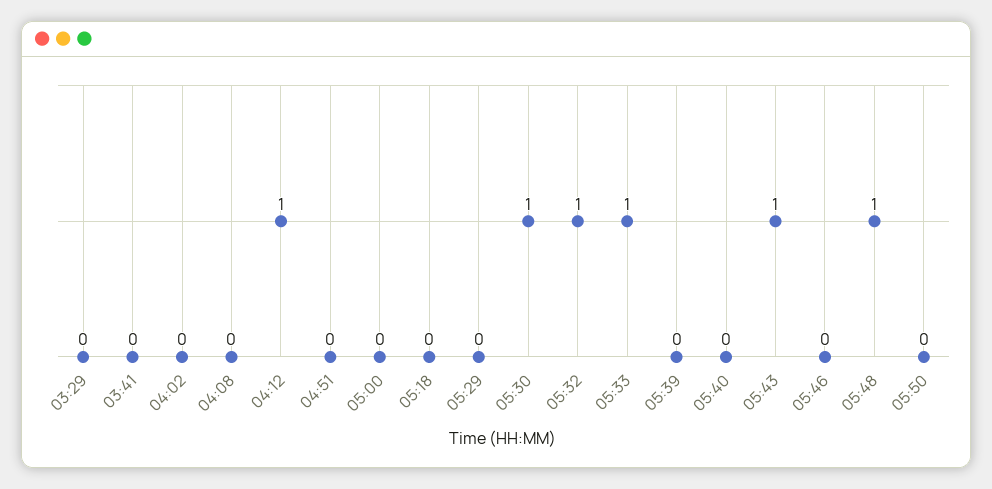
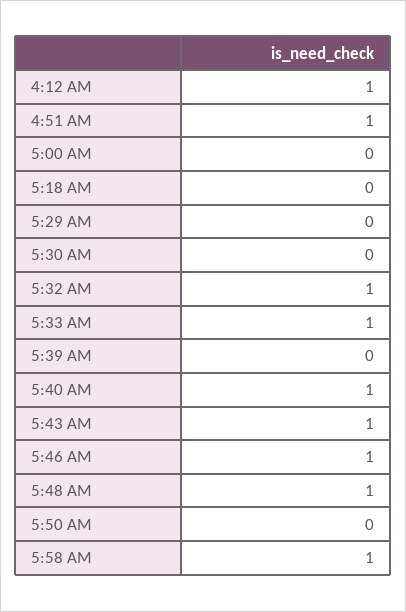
03:29: 0 -> none
03:41: 0 -> none
04:02: 0 -> none
04:08: 0 -> none
04:51: 0 -> 1
05:30: 1 -> 0
05:40: 0 -> 1
05:46: 0 -> 1
5:58 AM: none -> 1

